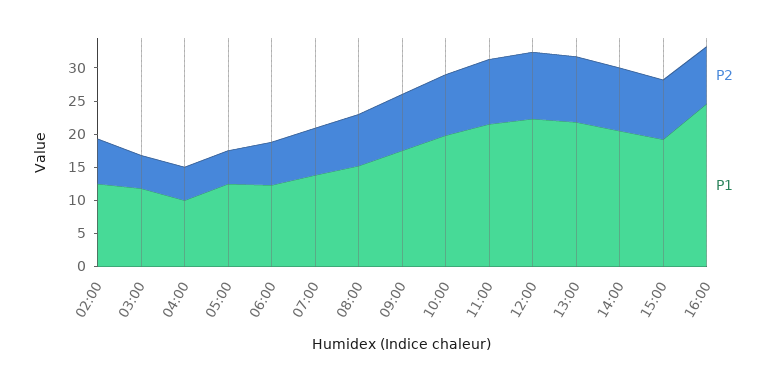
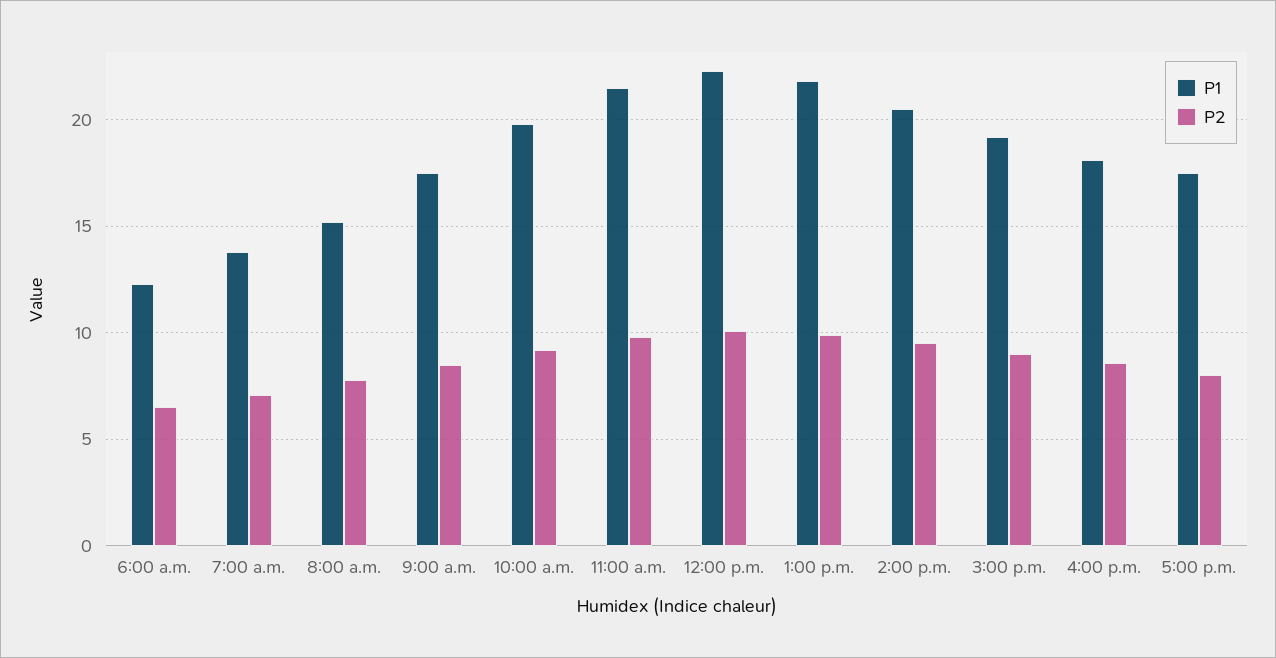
P2, 02:00: 7.5 -> none
P1, 02:00: 12.5 -> none
P2, 03:00: 5 -> none
P1, 03:00: 12.5 -> none
P2, 04:00: 5 -> none
P1, 04:00: 10 -> none
P2, 05:00: 5 -> none
P1, 05:00: 12.5 -> none
P1, 16:00: 25 -> 18
P1, 5:00 p.m.: none -> 17.5
P2, 5:00 p.m.: none -> 8

